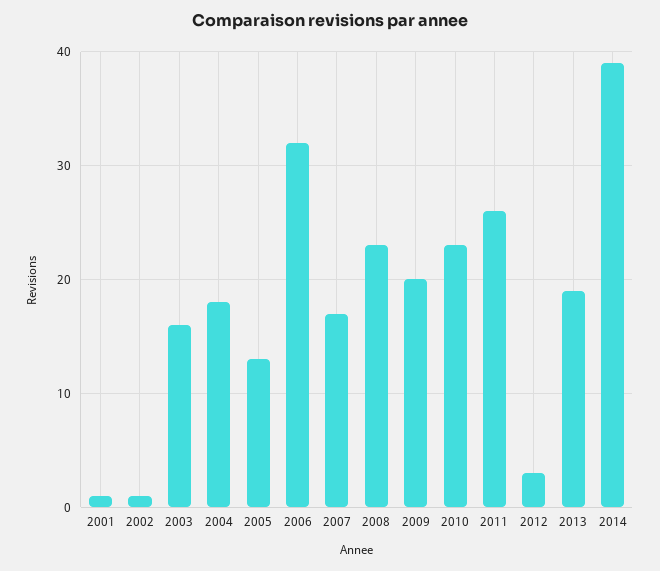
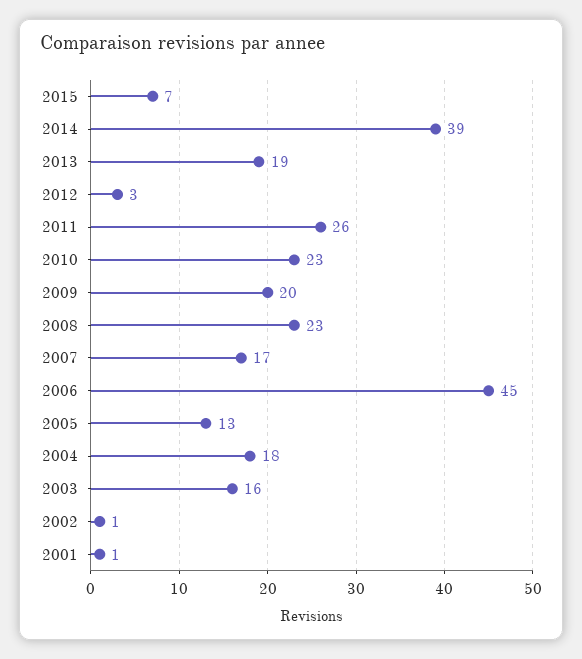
2006: 32 -> 45
2015: none -> 7

